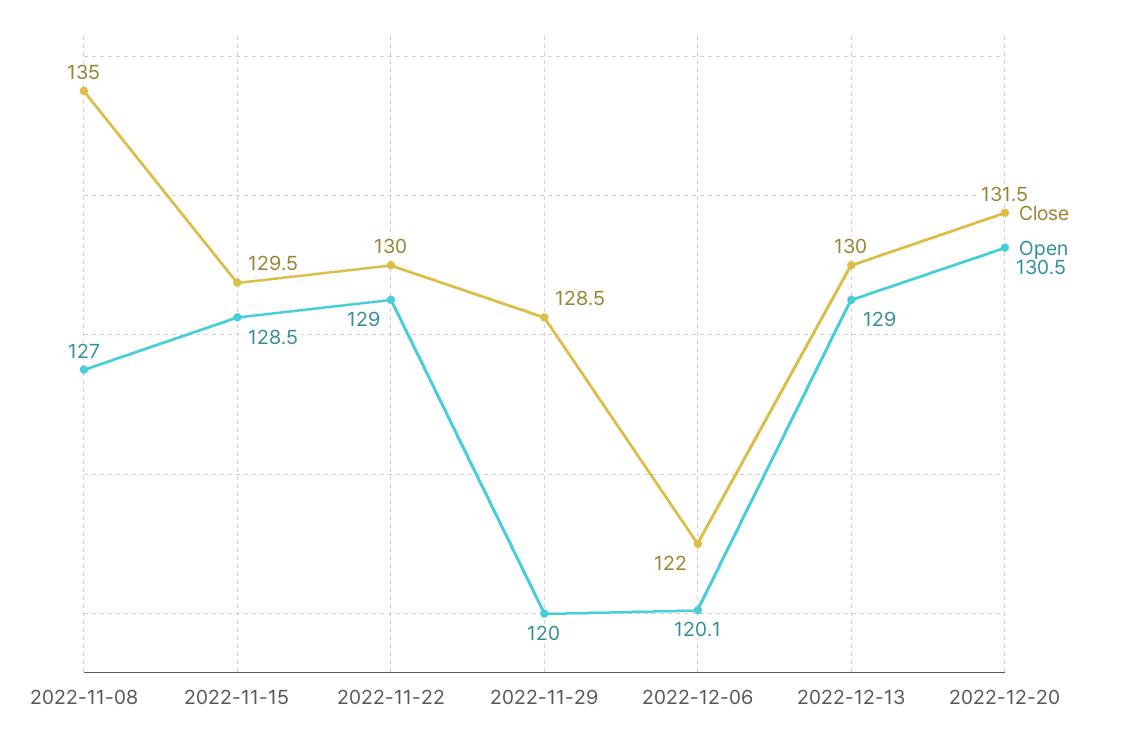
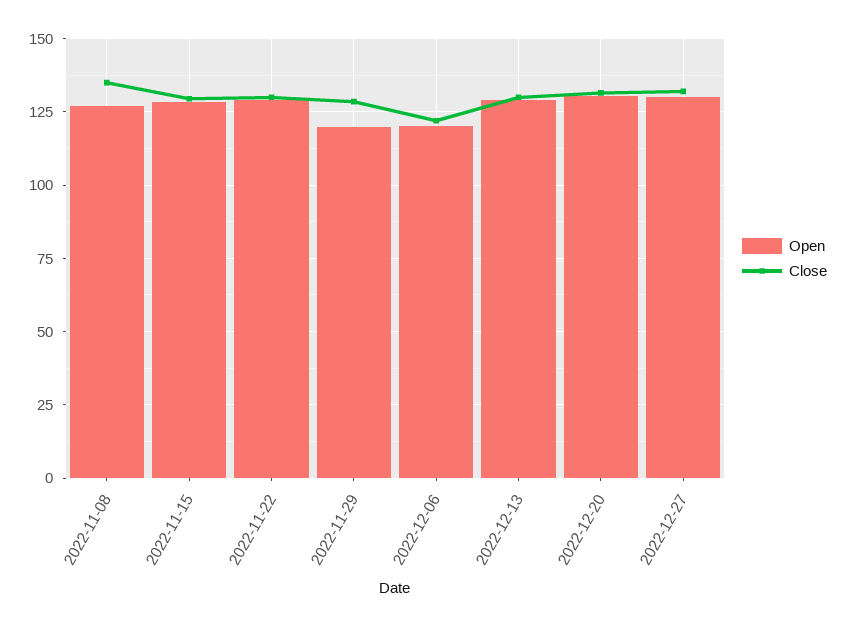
Open, 2022-12-27: none -> 130
Close, 2022-12-27: none -> 132.5

